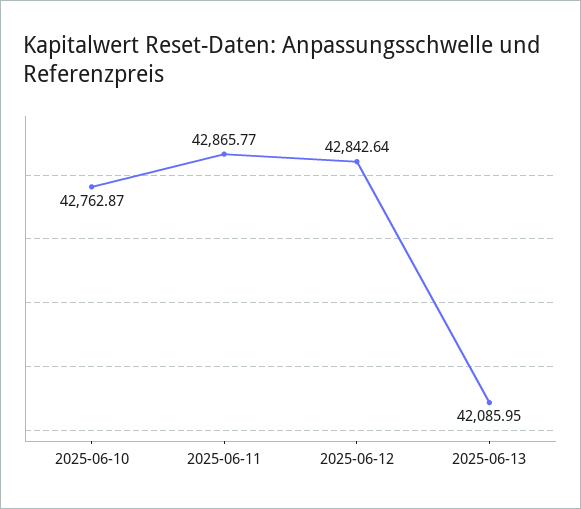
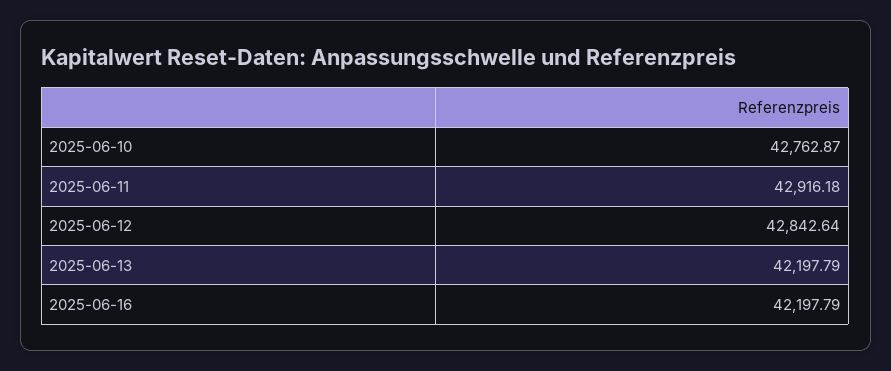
2025-06-11: 42865.77 -> 42916.18
2025-06-13: 42085.95 -> 42197.79
2025-06-16: none -> 42197.79

